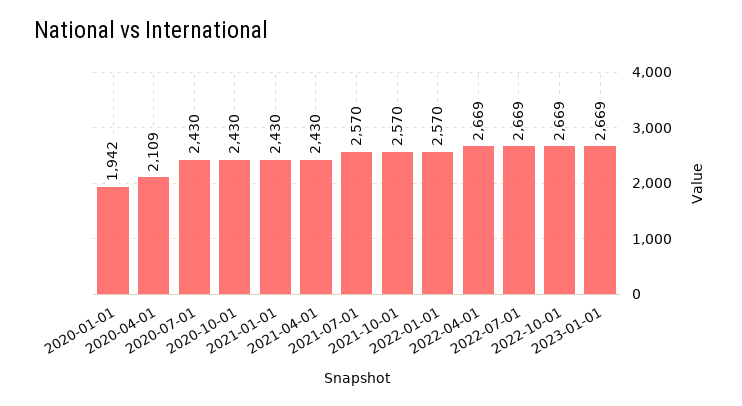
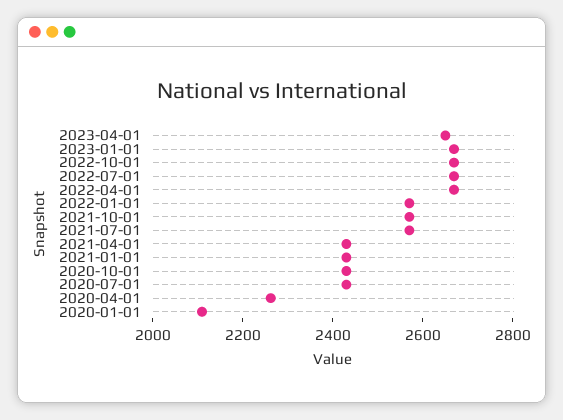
2020-01-01: 1942 -> 2100
2020-04-01: 2109 -> 2250
2023-04-01: none -> 2650

